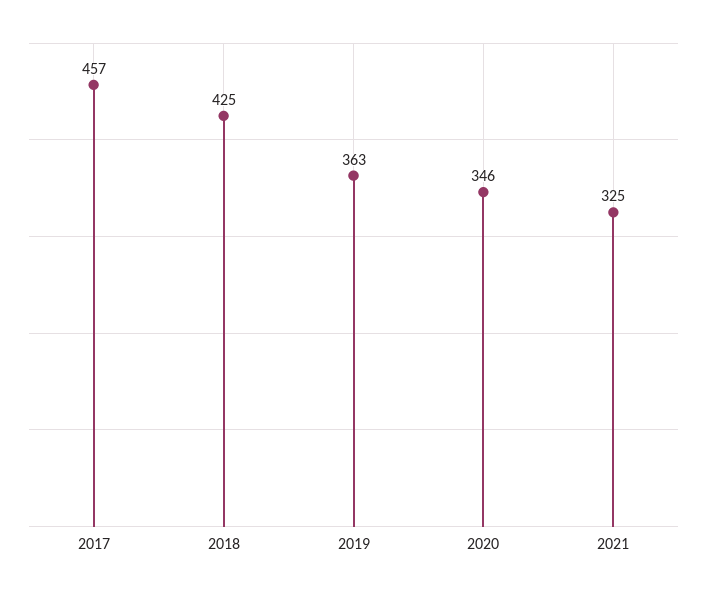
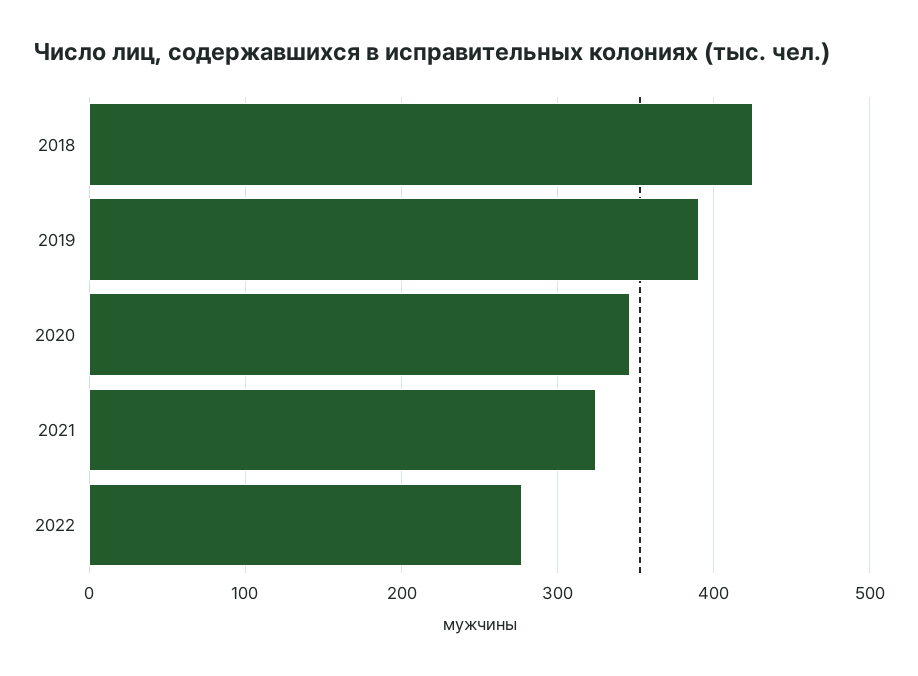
2017: 457 -> none
2019: 363 -> 390
2022: none -> 280

